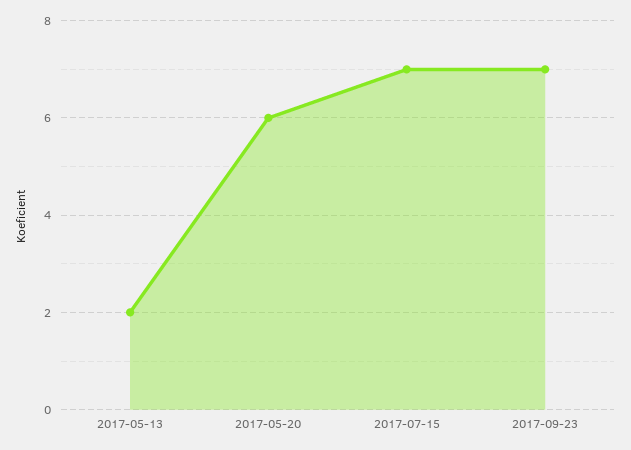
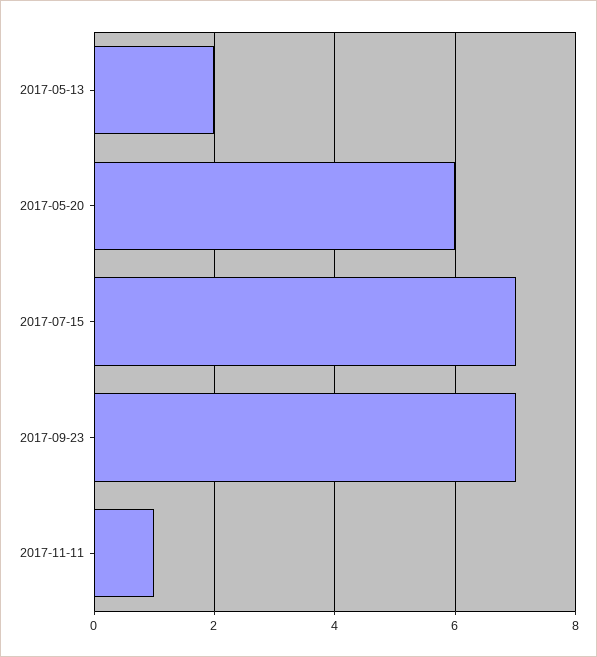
2017-11-11: none -> 1

